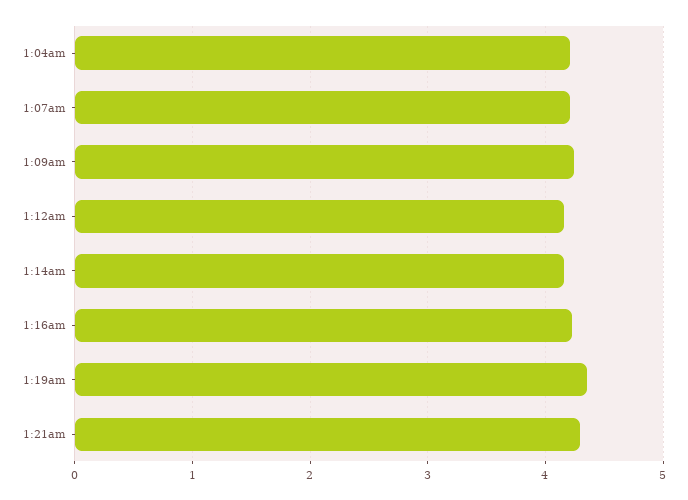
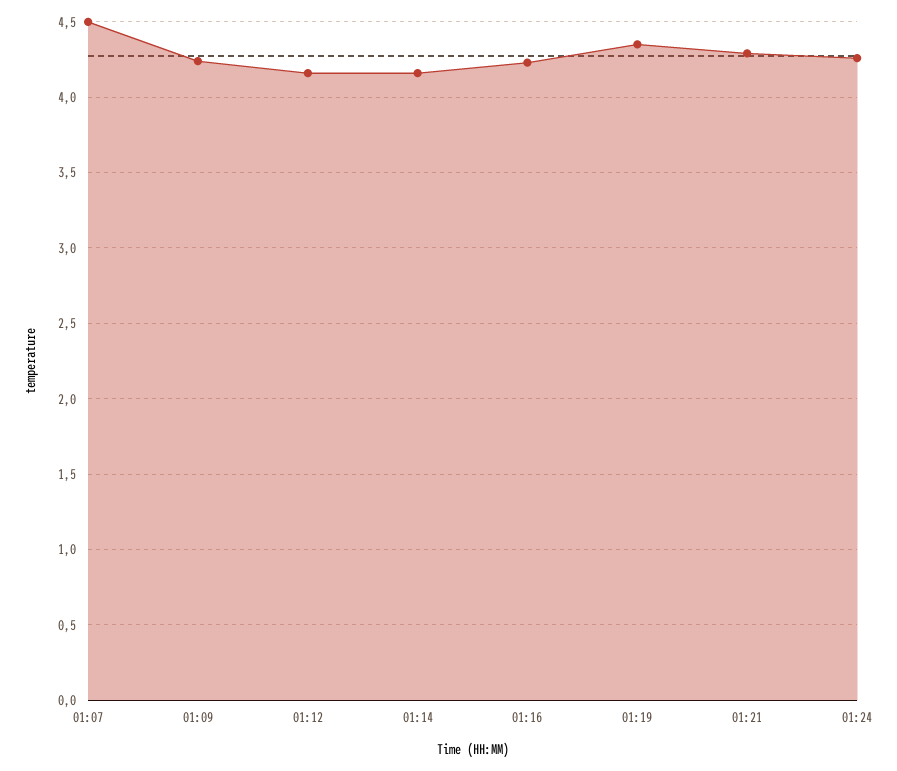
1:04am: 4.2 -> none
1:07am: 4.2 -> 4.5
01:24: none -> 4.25

